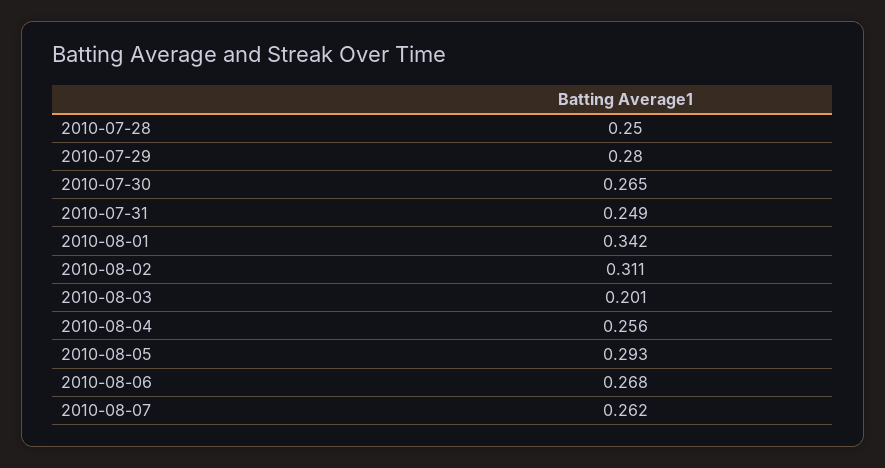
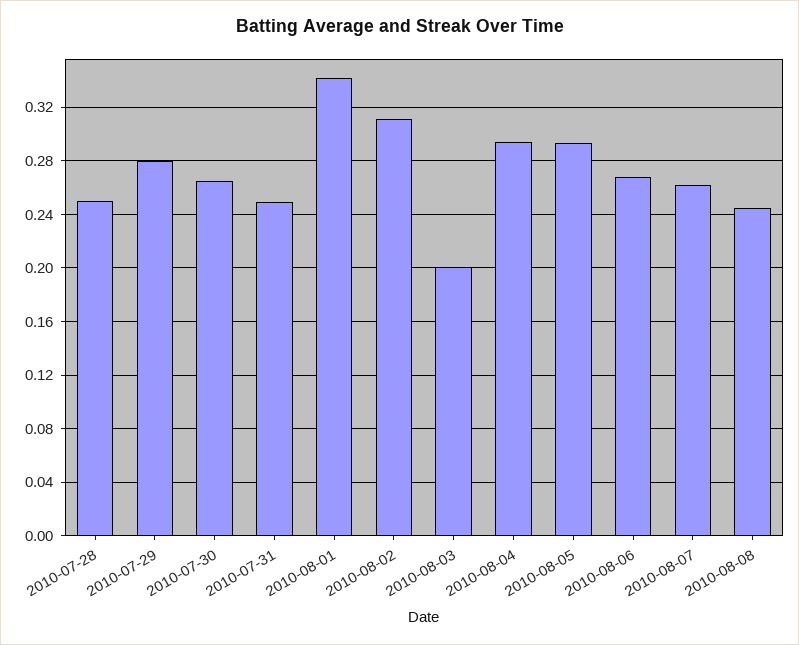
2010-08-04: 0.256 -> 0.295
2010-08-08: none -> 0.245

